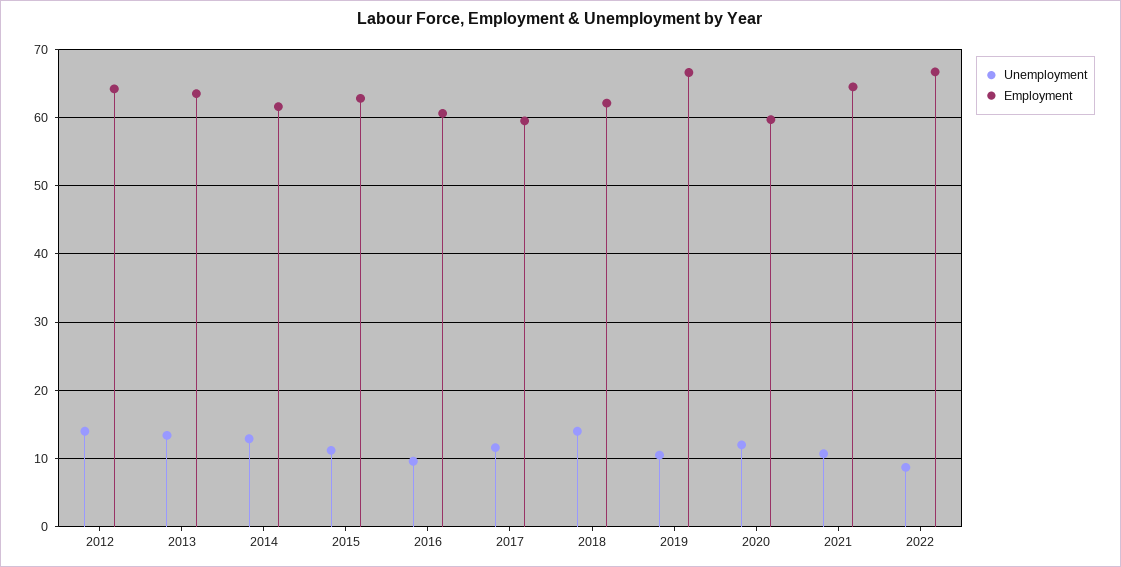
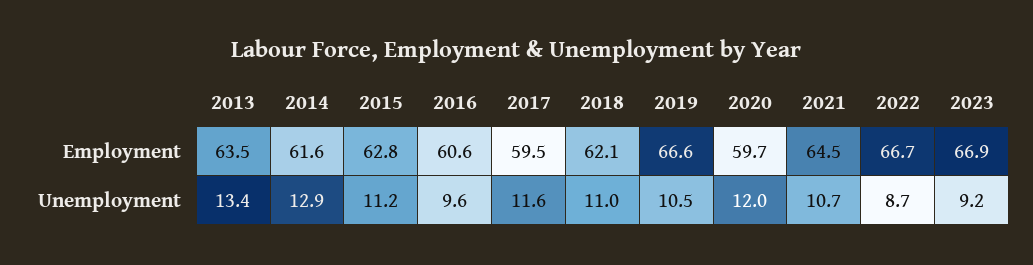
Unemployment, 2012: 14 -> none
Employment, 2012: 64 -> none
Unemployment, 2018: 14 -> 11
Employment, 2023: none -> 66.9
Unemployment, 2023: none -> 9.2

